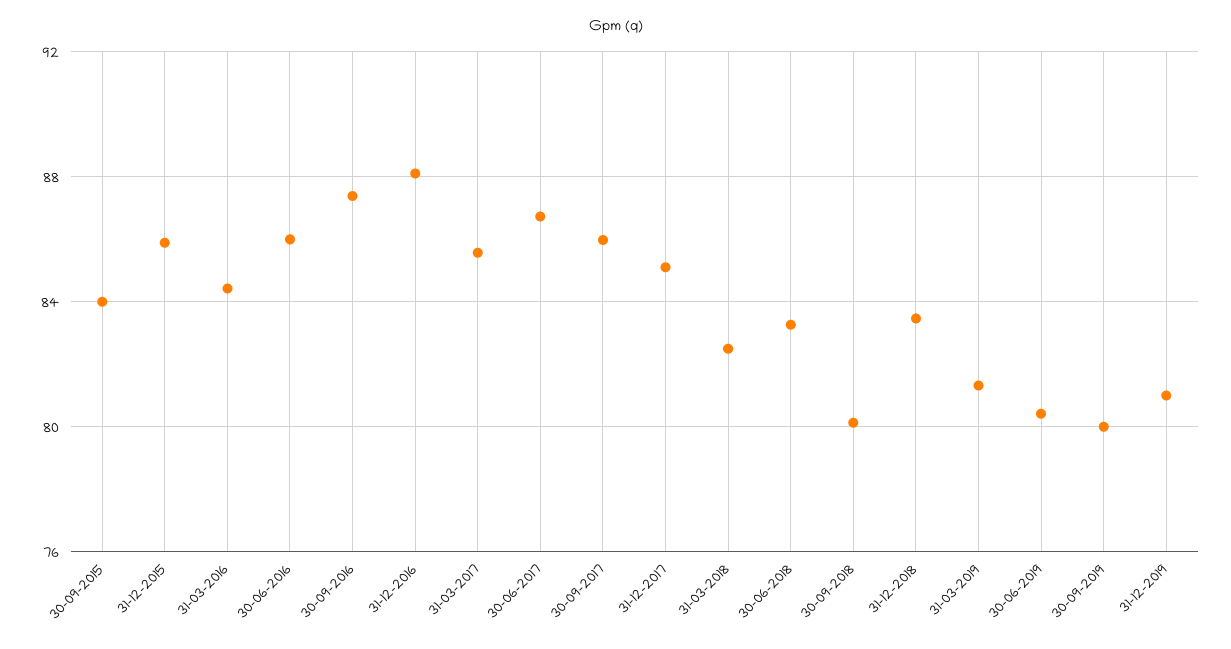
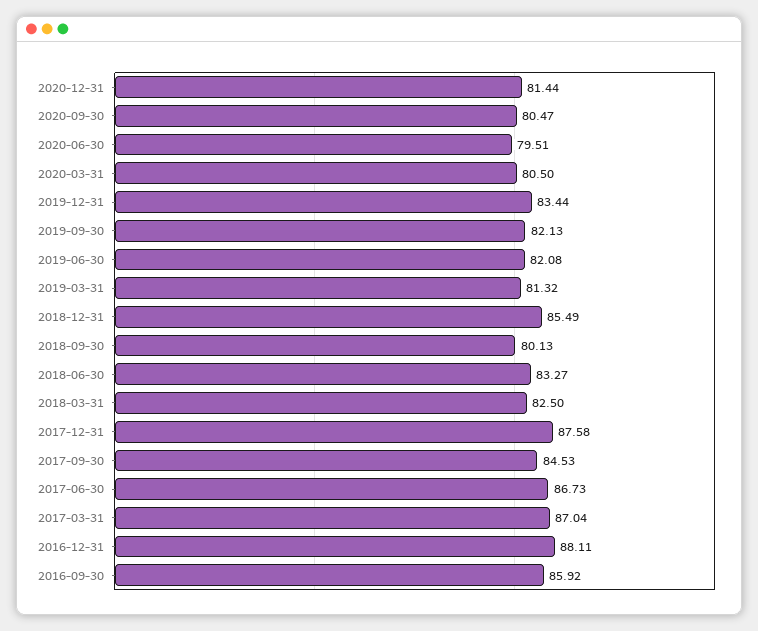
30-09-2015: 84 -> none
31-12-2015: 86 -> none
31-03-2016: 84.5 -> none
30-06-2016: 86 -> none
30-09-2016: 87.5 -> 85.92
31-03-2017: 85.5 -> 87.04
30-09-2017: 86 -> 84.53
31-12-2017: 85 -> 87.58
31-12-2018: 83.5 -> 85.49
30-06-2019: 80.5 -> 82.08
30-09-2019: 80 -> 82.13
31-12-2019: 81 -> 83.44
2020-12-31: none -> 81.44
2020-09-30: none -> 80.47
2020-06-30: none -> 79.51
2020-03-31: none -> 80.5

